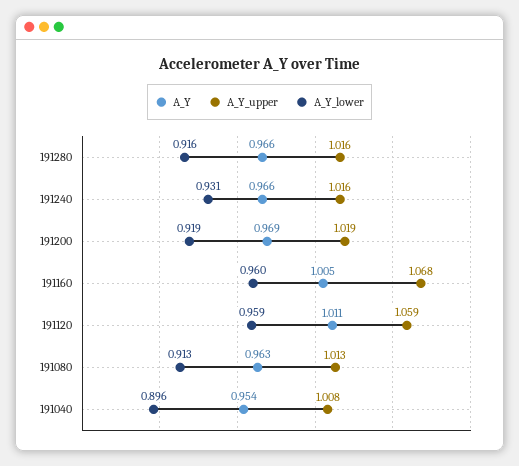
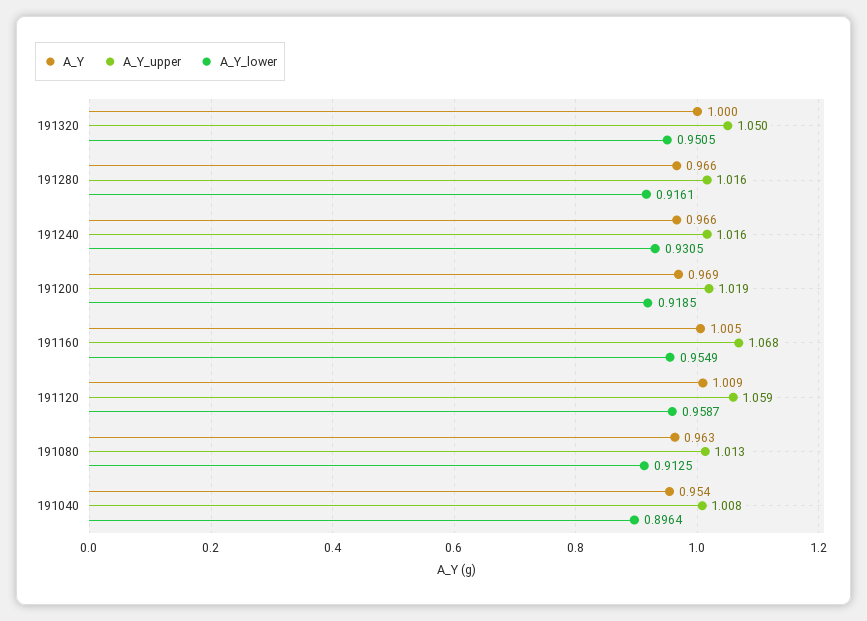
A_Y_lower, 191160: 0.96 -> 0.9549
A_Y, 191120: 1.011 -> 1.009
A_Y, 191320: none -> 1
A_Y_upper, 191320: none -> 1.05
A_Y_lower, 191320: none -> 0.9505

